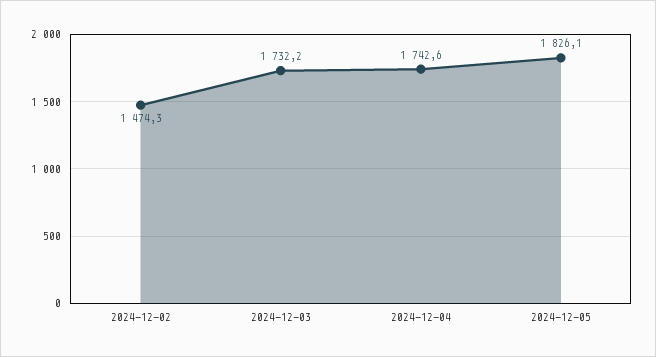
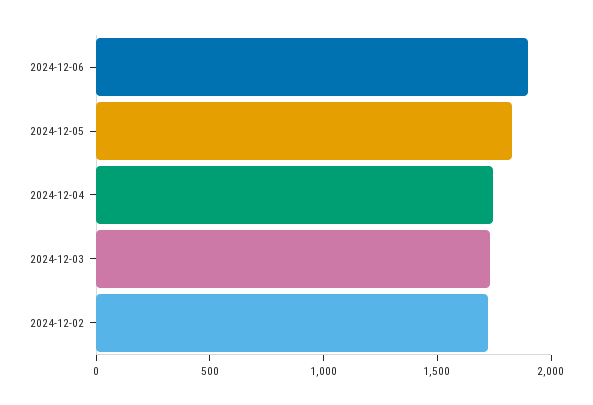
2024-12-02: 1474.3 -> 1700
2024-12-06: none -> 1900

